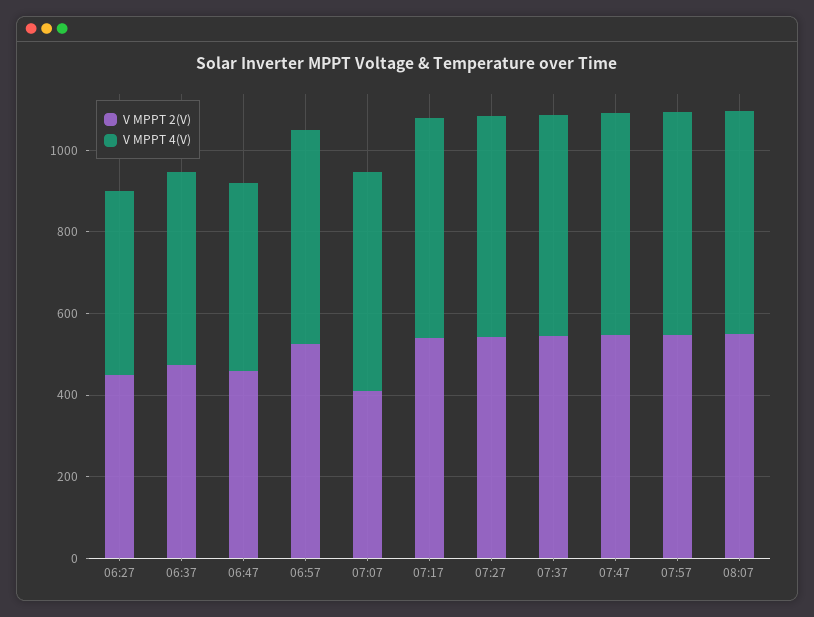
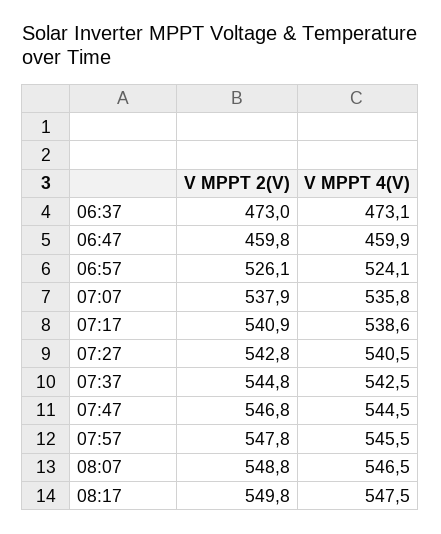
V MPPT 2(V), 06:27: 450 -> none
V MPPT 4(V), 06:27: 450 -> none
V MPPT 2(V), 07:07: 400 -> 537.9
V MPPT 2(V), 08:17: none -> 549.8
V MPPT 4(V), 08:17: none -> 547.5

